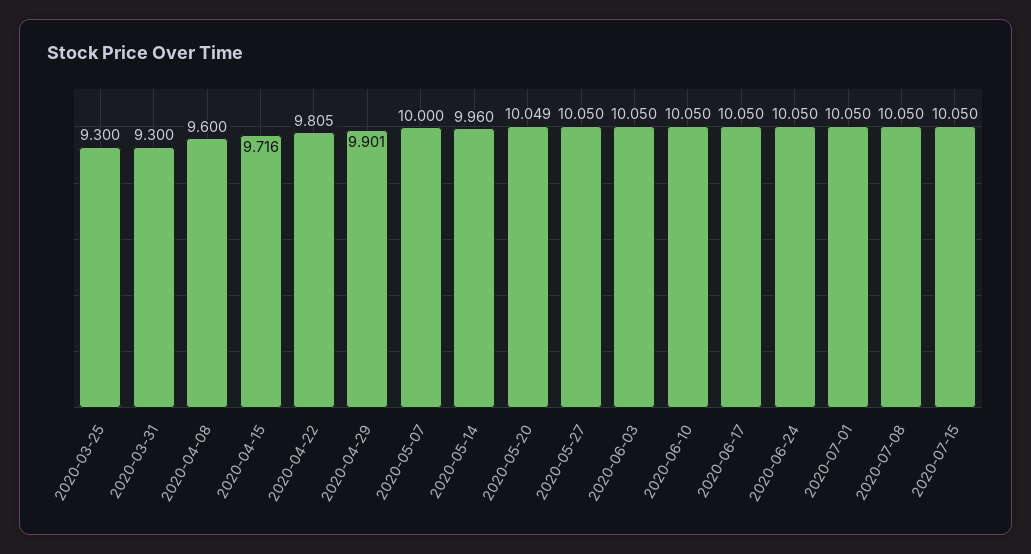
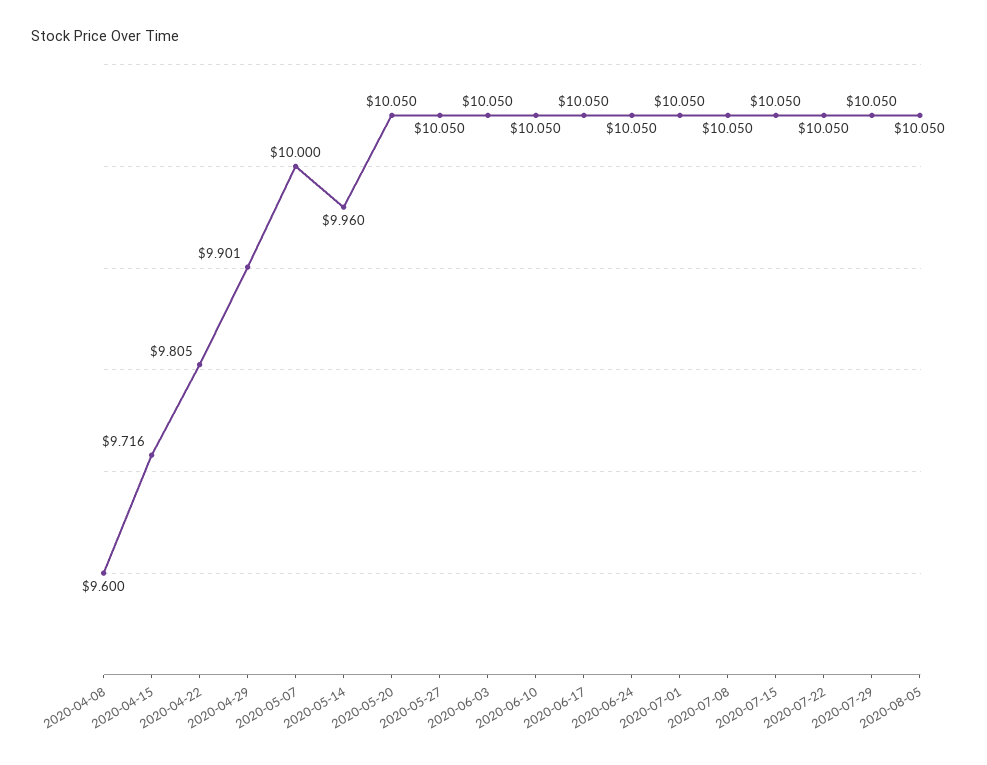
2020-03-25: 9.3 -> none
2020-03-31: 9.3 -> none
2020-05-20: 10.049 -> 10.05
2020-07-22: none -> 10.05
2020-07-29: none -> 10.05
2020-08-05: none -> 10.05

